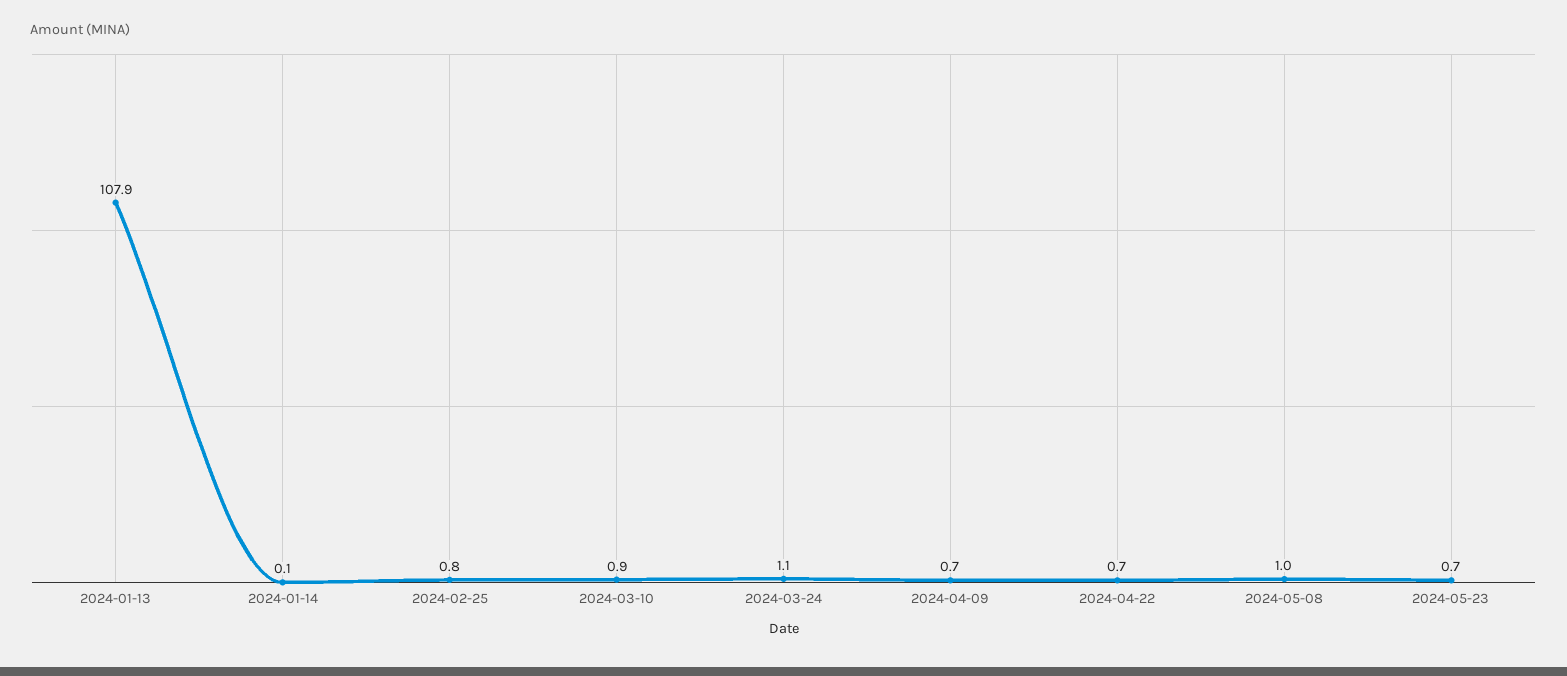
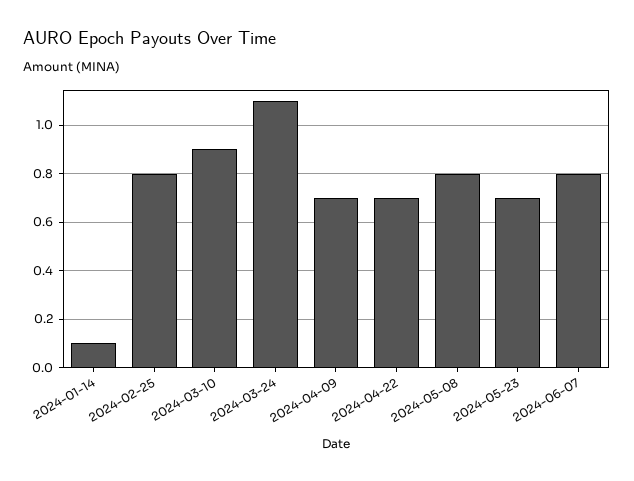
2024-01-13: 107.9 -> none
2024-05-08: 1 -> 0.8
2024-06-07: none -> 0.8

